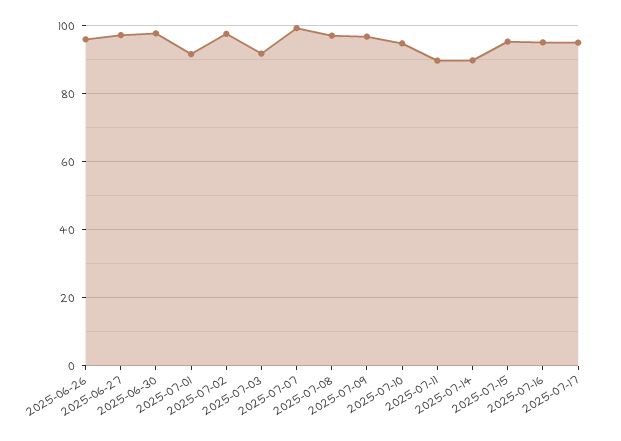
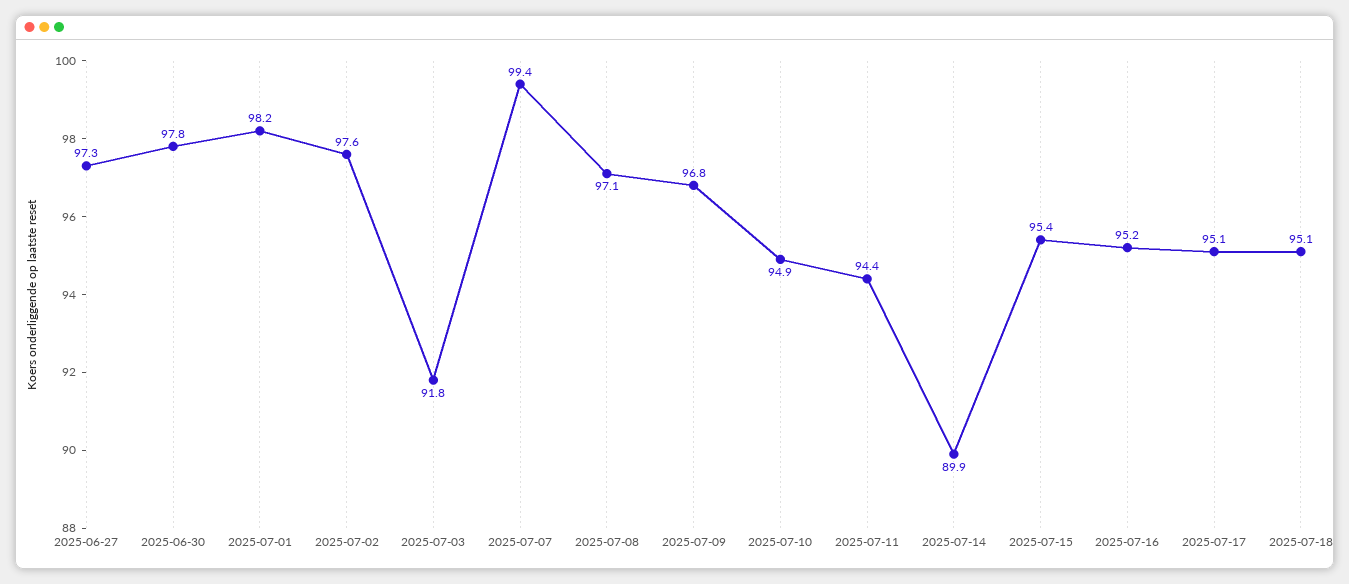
2025-06-26: 96 -> none
2025-07-01: 92 -> 98.2
2025-07-11: 90 -> 94.4
2025-07-18: none -> 95.1

